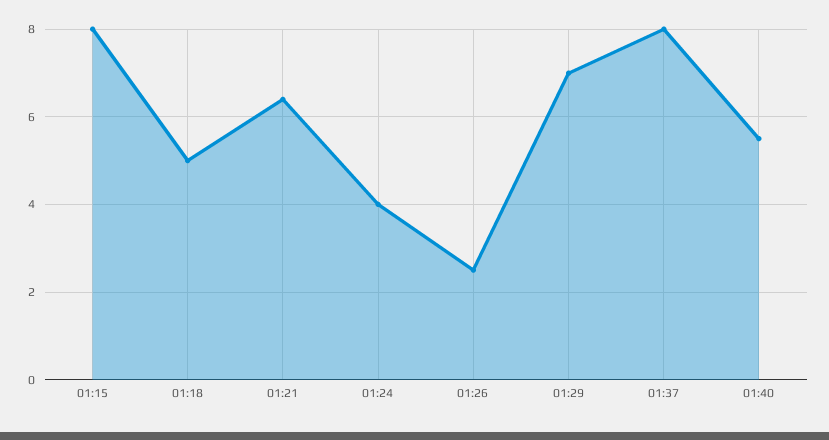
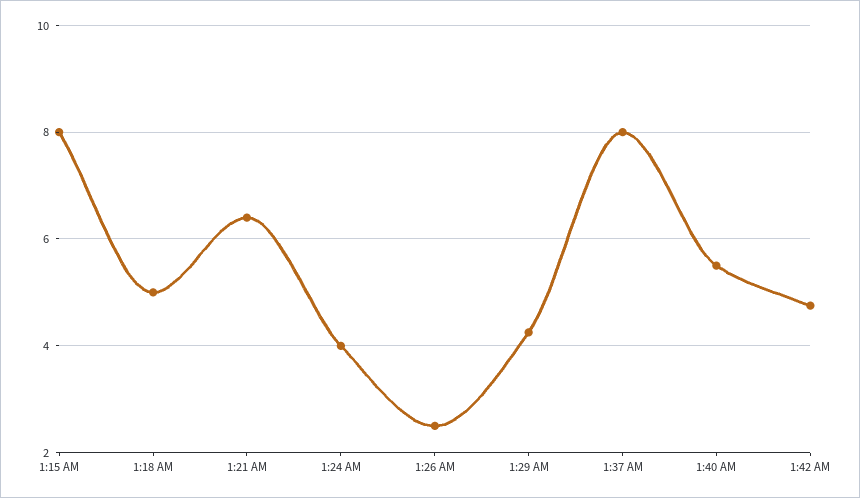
01:29: 7 -> 4.2
1:42 AM: none -> 4.8

